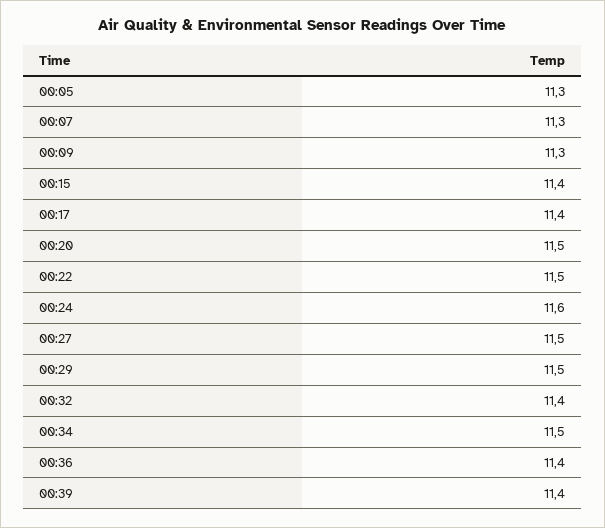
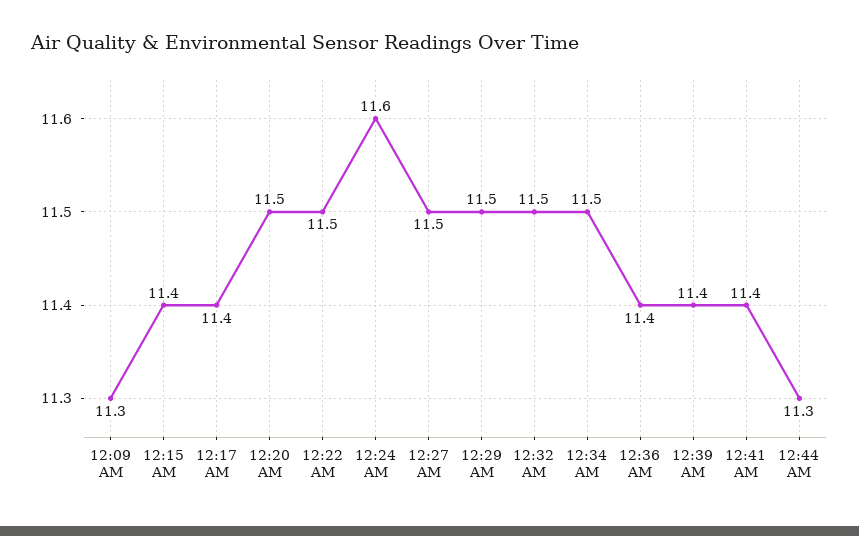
00:05: 11.3 -> none
00:07: 11.3 -> none
00:32: 11.4 -> 11.5
12:41 AM: none -> 11.4
12:44 AM: none -> 11.3

